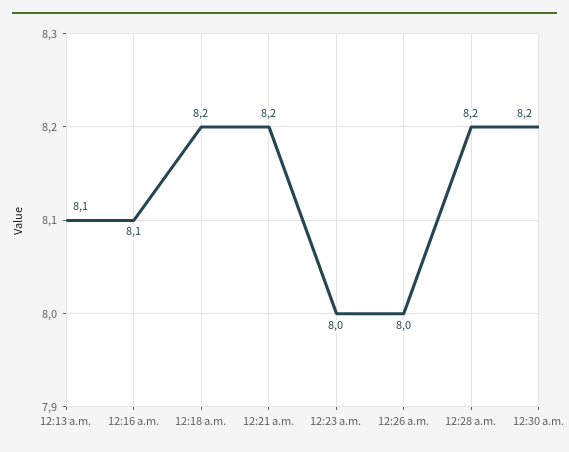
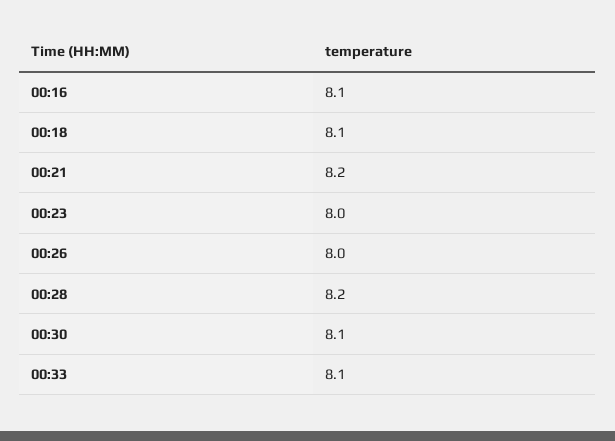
12:13 a.m.: 8.1 -> none
12:18 a.m.: 8.2 -> 8.1
12:30 a.m.: 8.2 -> 8.1
00:33: none -> 8.1

